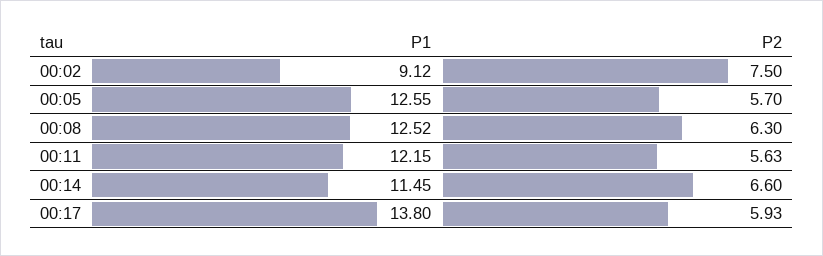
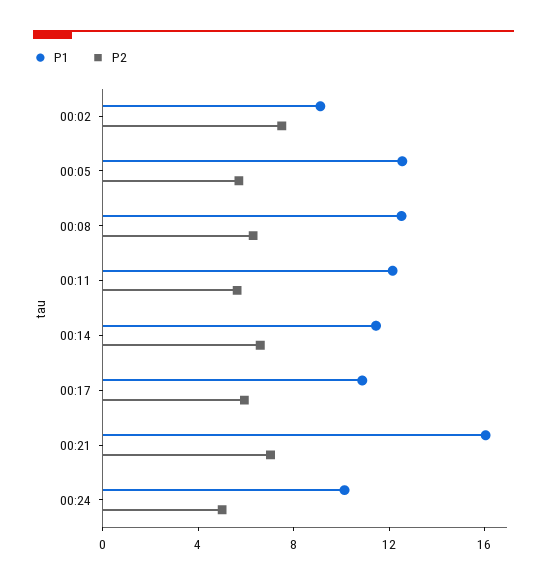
P1, 00:17: 13.8 -> 11
P1, 00:21: none -> 16
P2, 00:21: none -> 7
P1, 00:24: none -> 10
P2, 00:24: none -> 5

